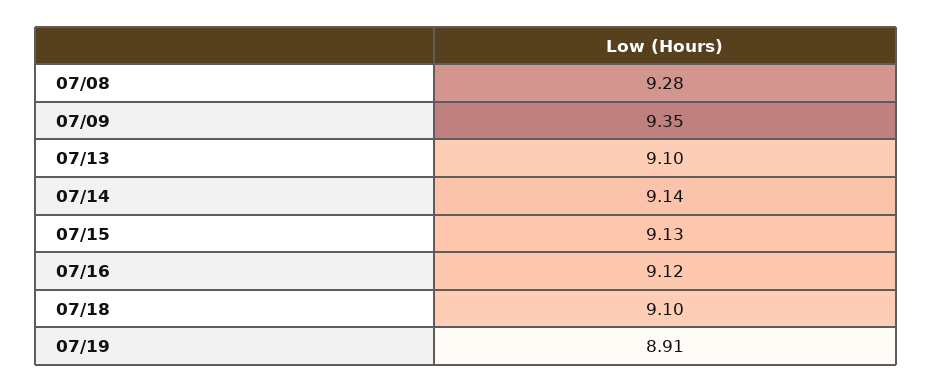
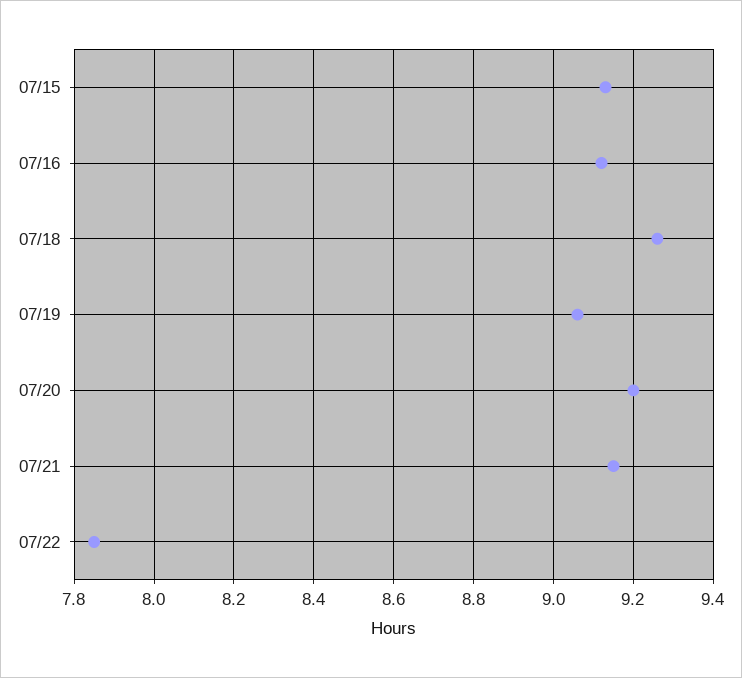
07/08: 9.28 -> none
07/09: 9.35 -> none
07/13: 9.1 -> none
07/14: 9.14 -> none
07/18: 9.1 -> 9.25
07/19: 8.91 -> 9.05
07/20: none -> 9.2
07/21: none -> 9.15
07/22: none -> 7.85

